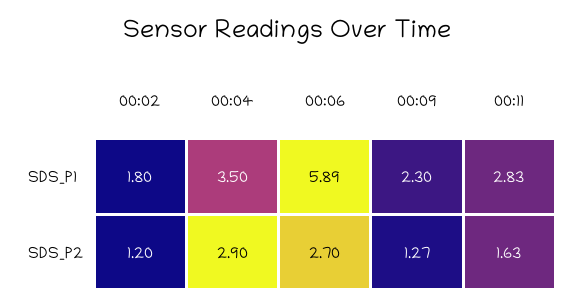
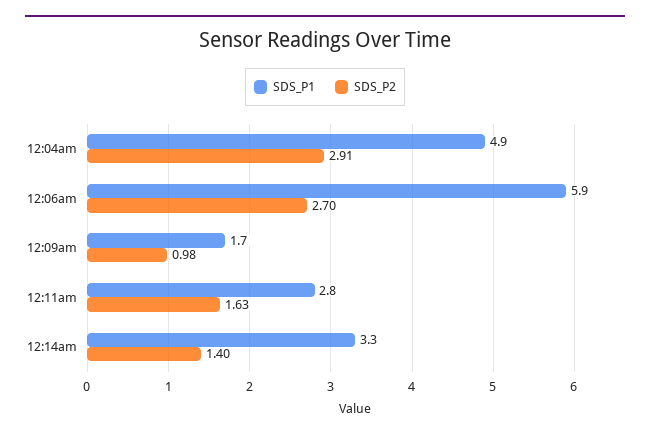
SDS_P1, 00:02: 1.8 -> none
SDS_P1, 00:04: 3.5 -> 4.9
SDS_P1, 00:09: 2.3 -> 1.7
SDS_P2, 00:02: 1.2 -> none
SDS_P2, 00:04: 2.9 -> 2.91
SDS_P2, 00:09: 1.27 -> 0.98
SDS_P1, 12:14am: none -> 3.3
SDS_P2, 12:14am: none -> 1.4

